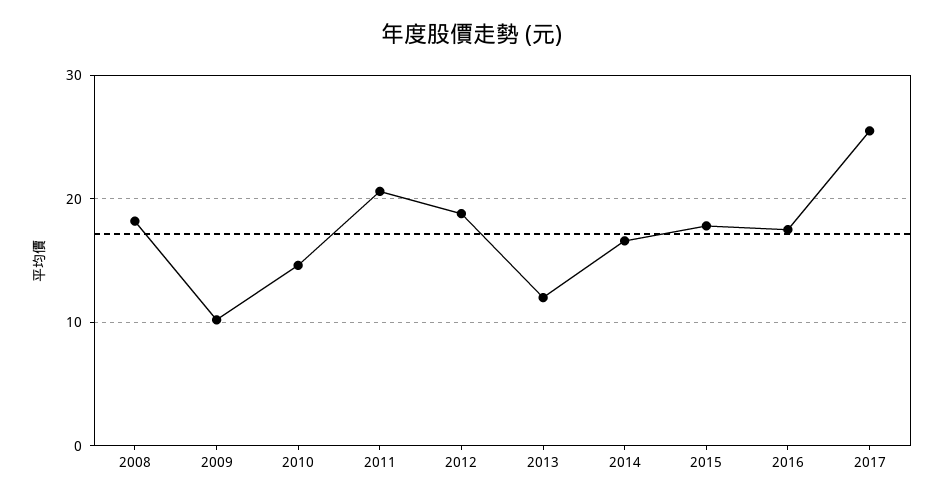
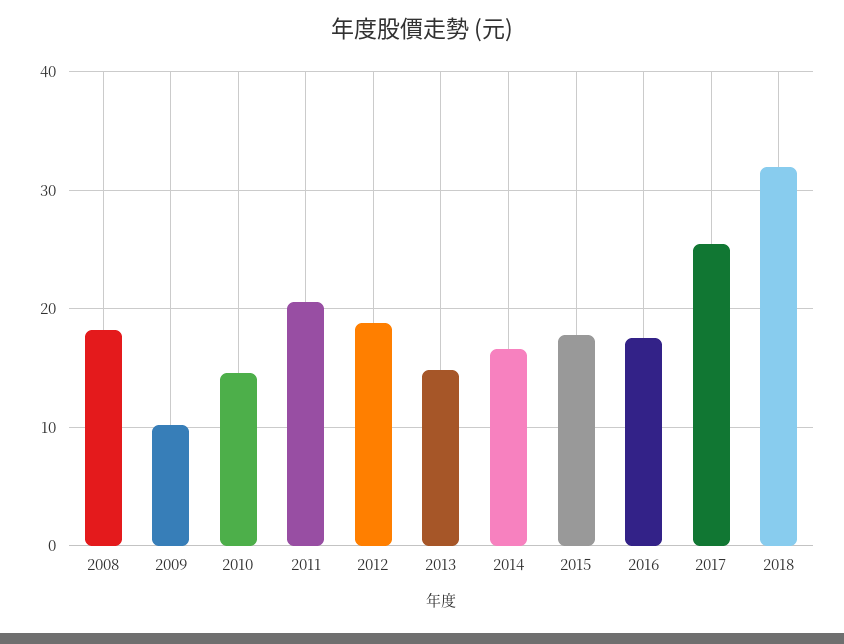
2013: 12 -> 15
2018: none -> 32

